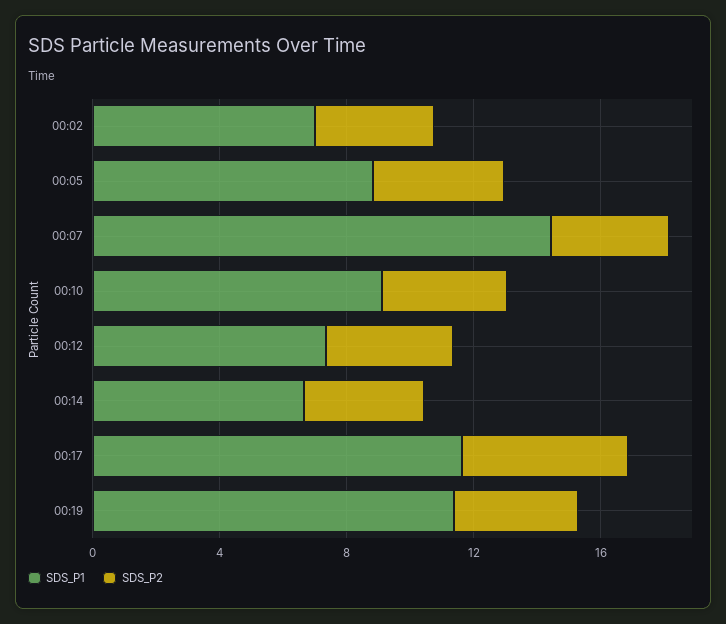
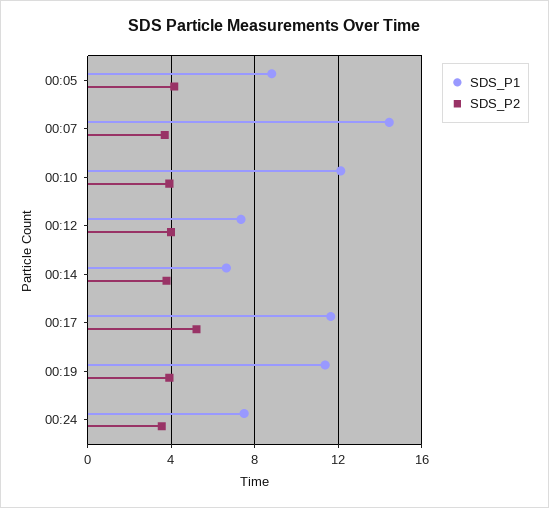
SDS_P1, 00:02: 7 -> none
SDS_P2, 00:02: 4 -> none
SDS_P1, 00:10: 9 -> 12
SDS_P1, 00:24: none -> 7.5
SDS_P2, 00:24: none -> 3.5

